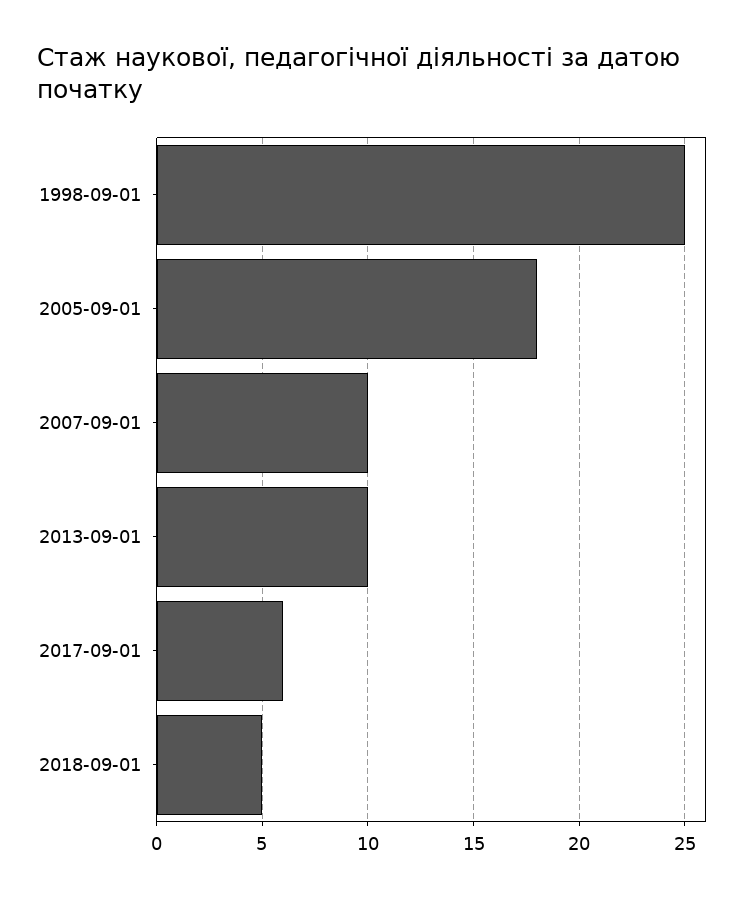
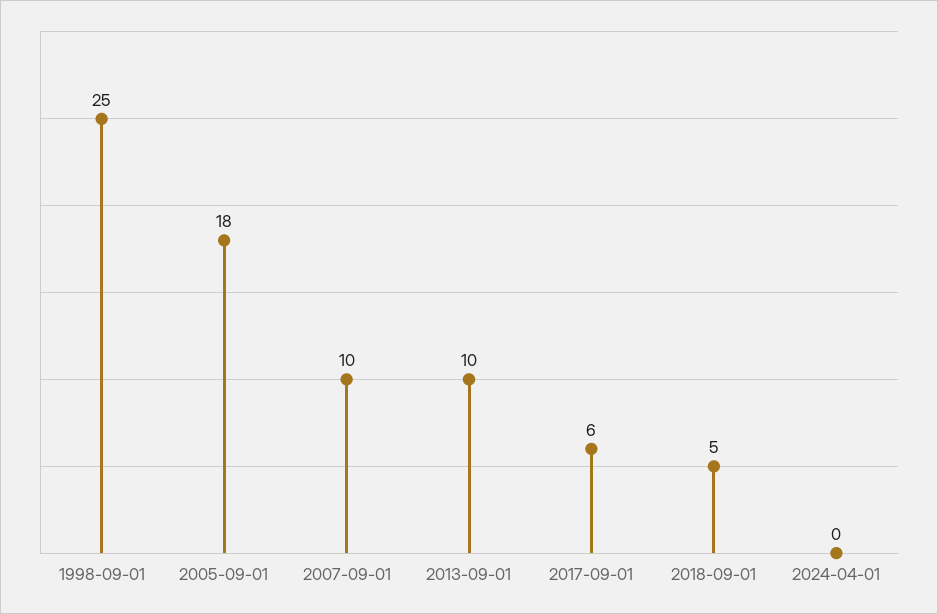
2024-04-01: none -> 0

